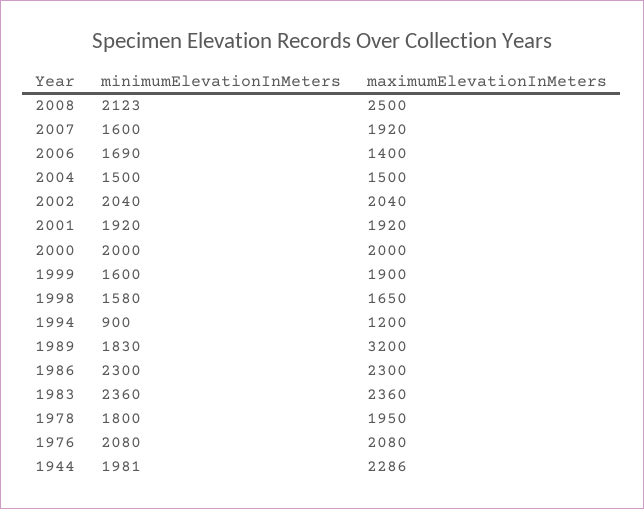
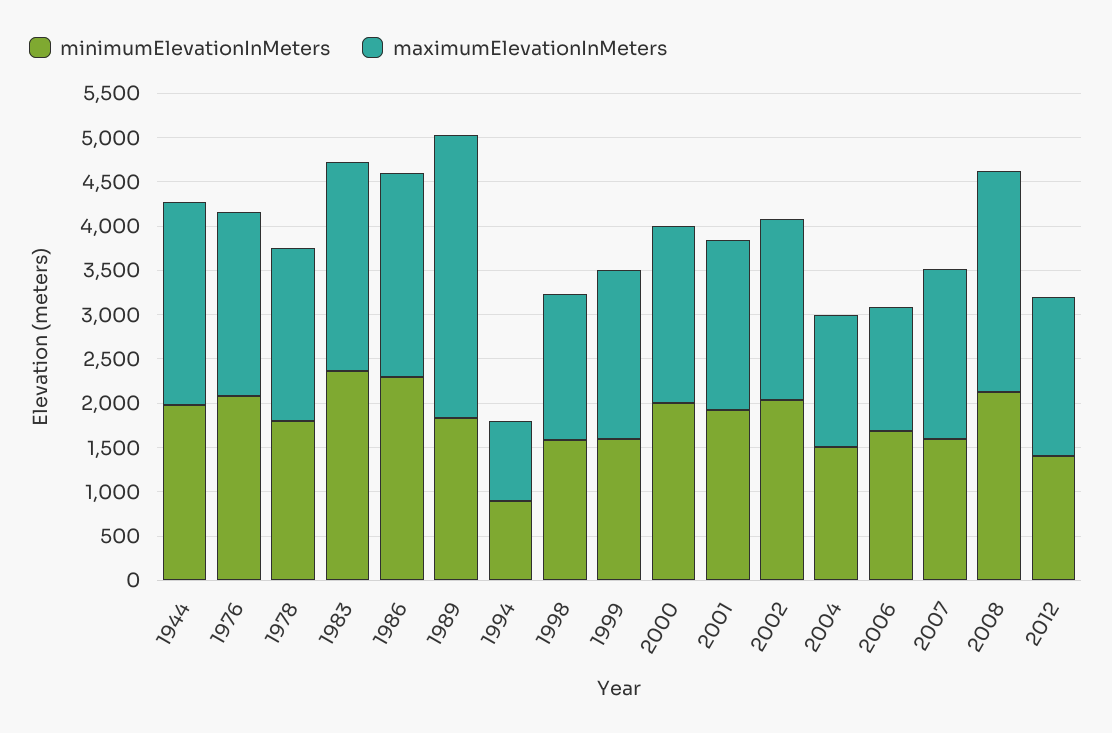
maximumElevationInMeters, 1994: 1200 -> 900
minimumElevationInMeters, 2012: none -> 1400
maximumElevationInMeters, 2012: none -> 1800

